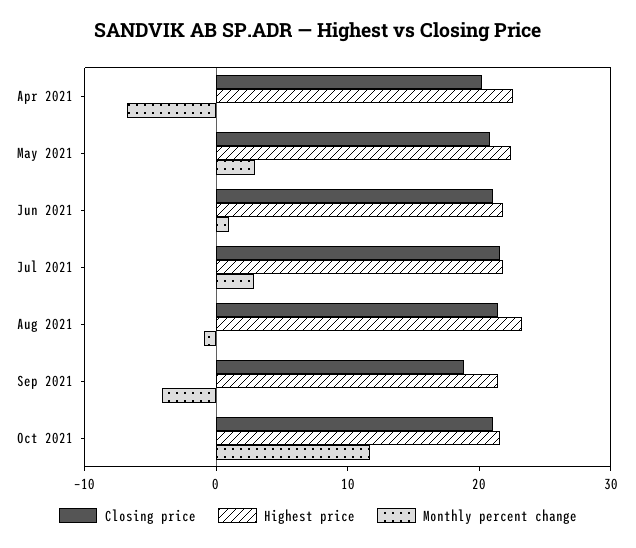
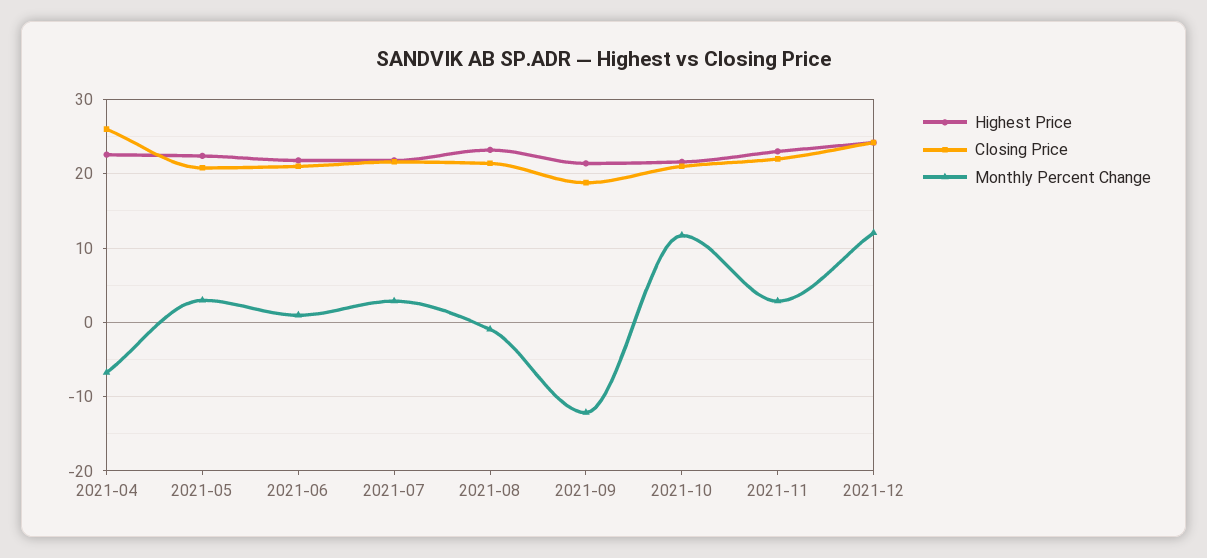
Closing price, Apr 2021: 20 -> 26
Monthly percent change, Sep 2021: -4 -> -12
Highest price, 2021-11: none -> 23
Closing price, 2021-11: none -> 22
Monthly percent change, 2021-11: none -> 3
Highest price, 2021-12: none -> 24
Closing price, 2021-12: none -> 24
Monthly percent change, 2021-12: none -> 12

